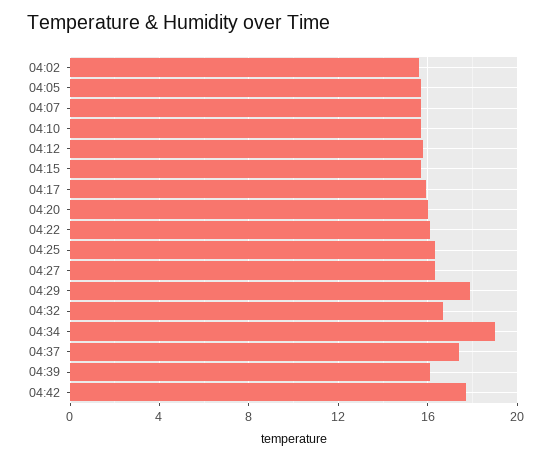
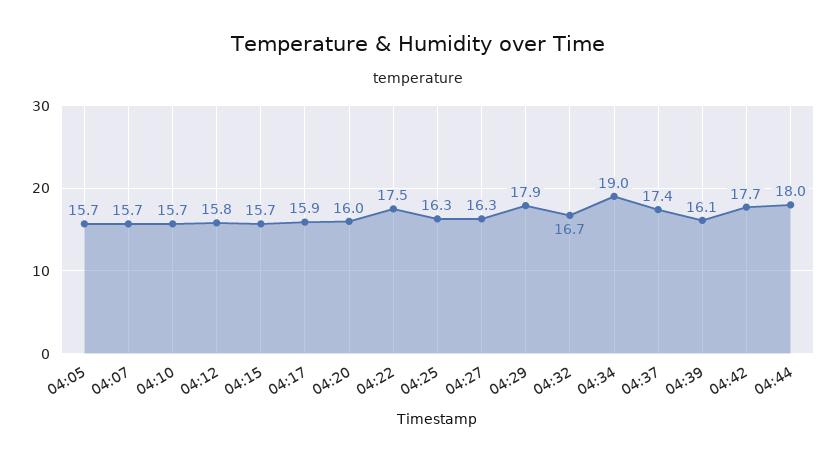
04:02: 15.5 -> none
04:22: 16 -> 17.5
04:44: none -> 18

